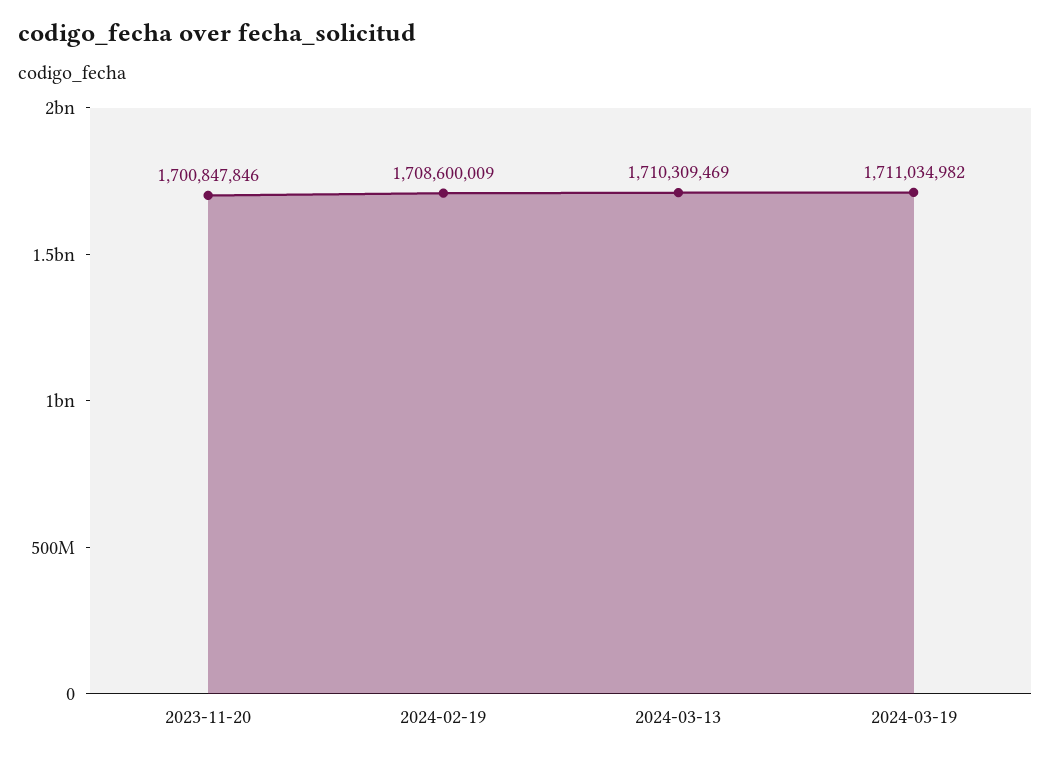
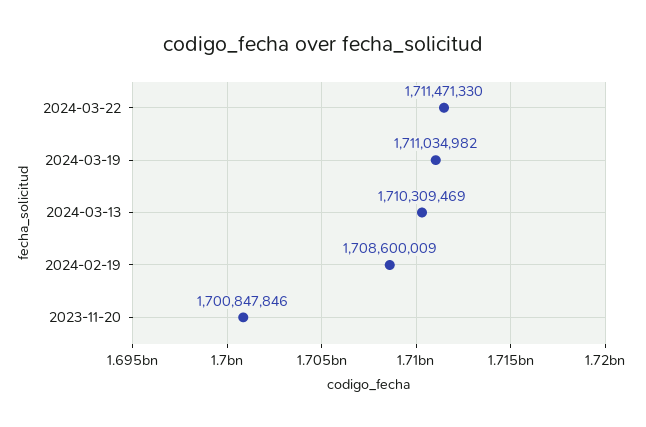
2024-03-22: none -> 1711471330

